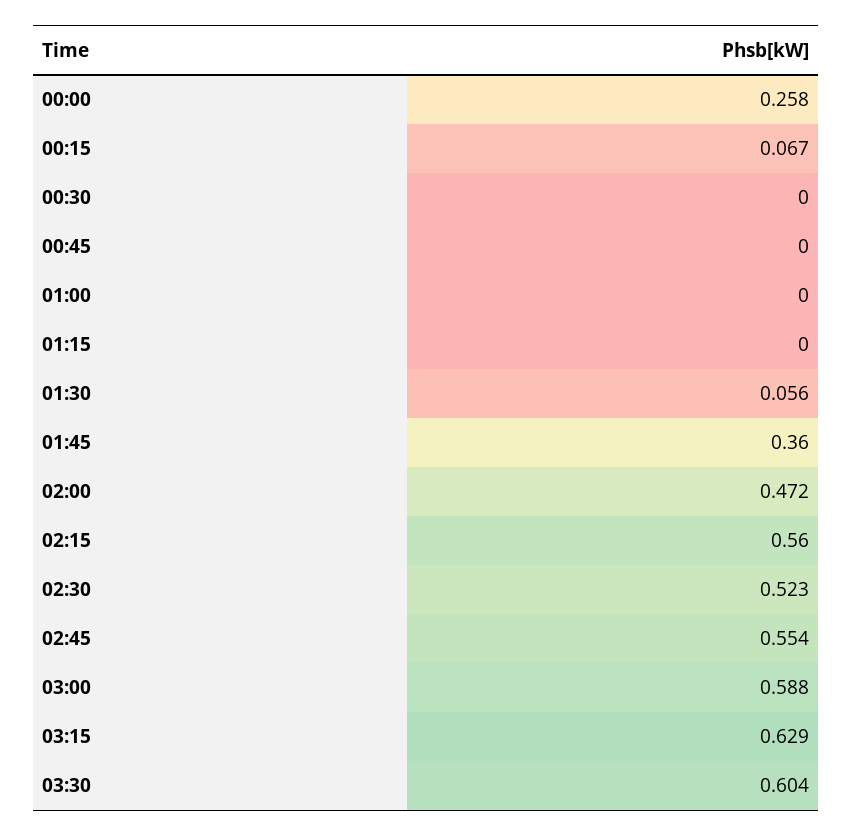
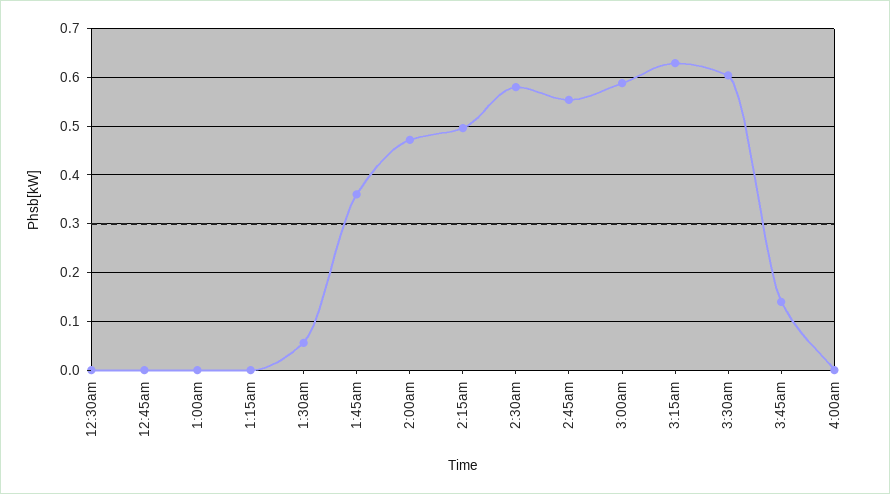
00:00: 0.258 -> none
00:15: 0.067 -> none
02:15: 0.56 -> 0.5
02:30: 0.523 -> 0.58
3:45am: none -> 0.14
4:00am: none -> 0

